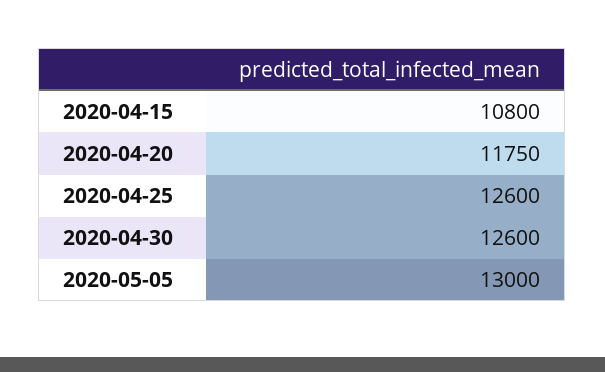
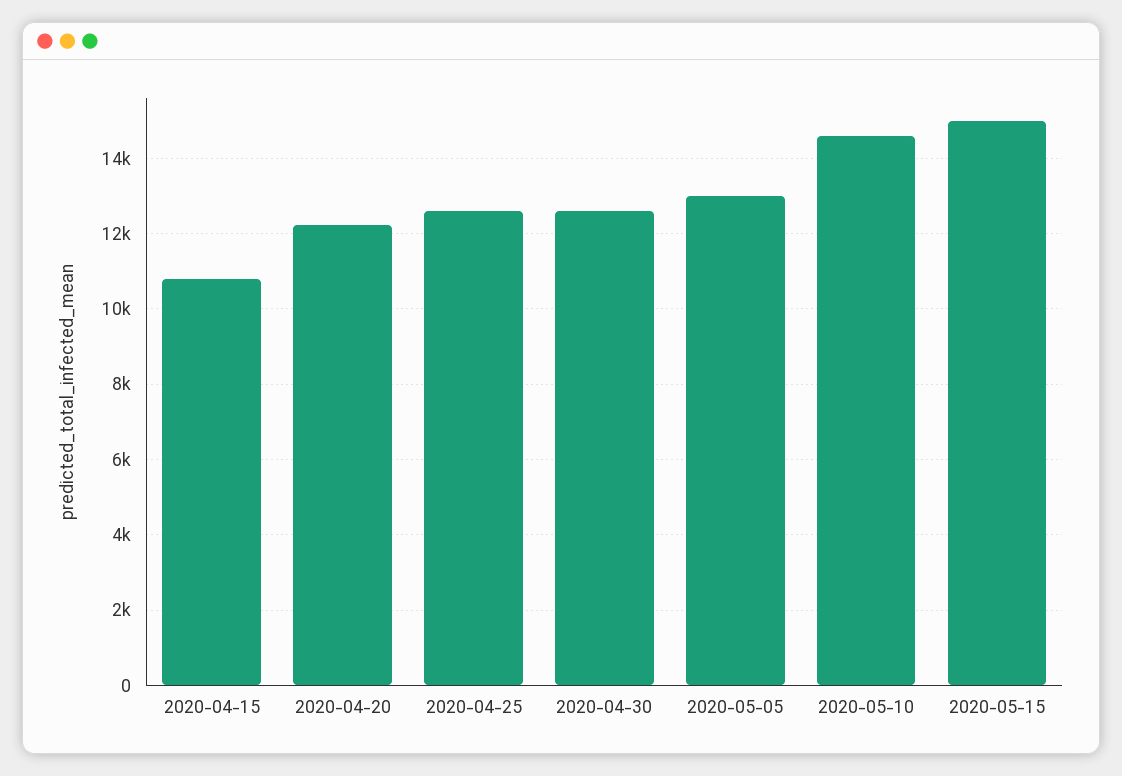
2020-04-20: 11750 -> 12200
2020-05-10: none -> 14600
2020-05-15: none -> 15000

